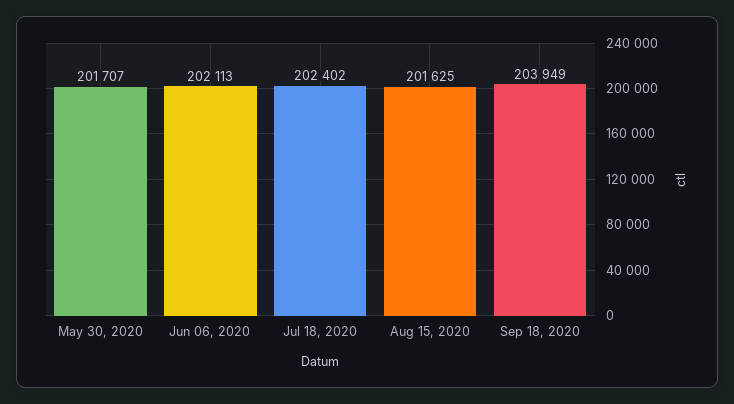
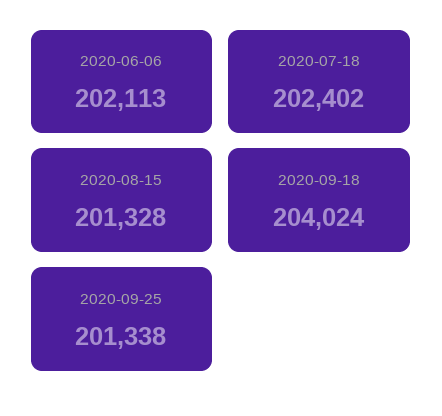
May 30, 2020: 201707 -> none
Aug 15, 2020: 201625 -> 201328
Sep 18, 2020: 203949 -> 204024
2020-09-25: none -> 201338

